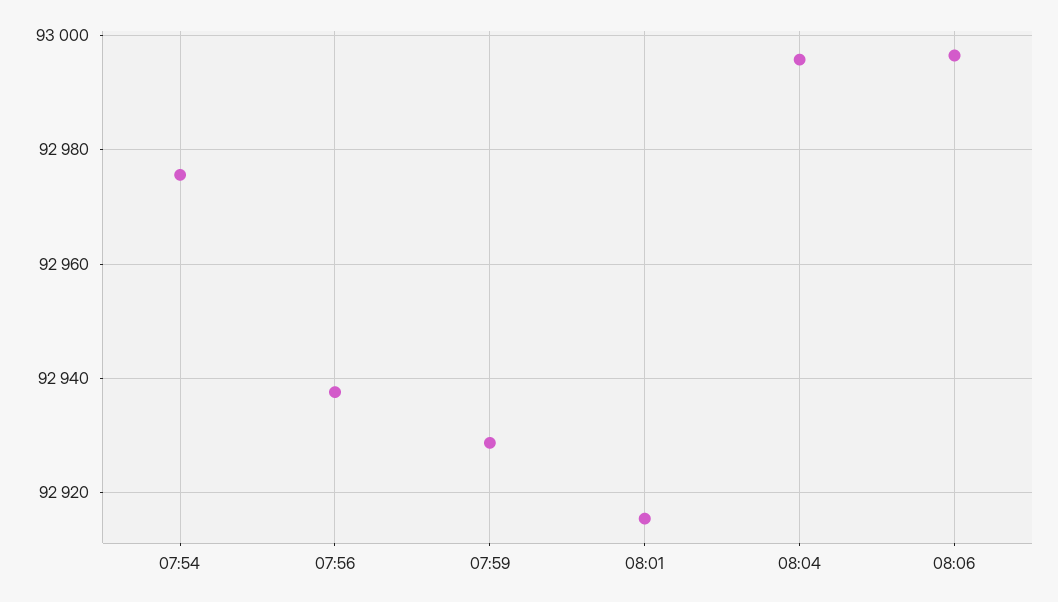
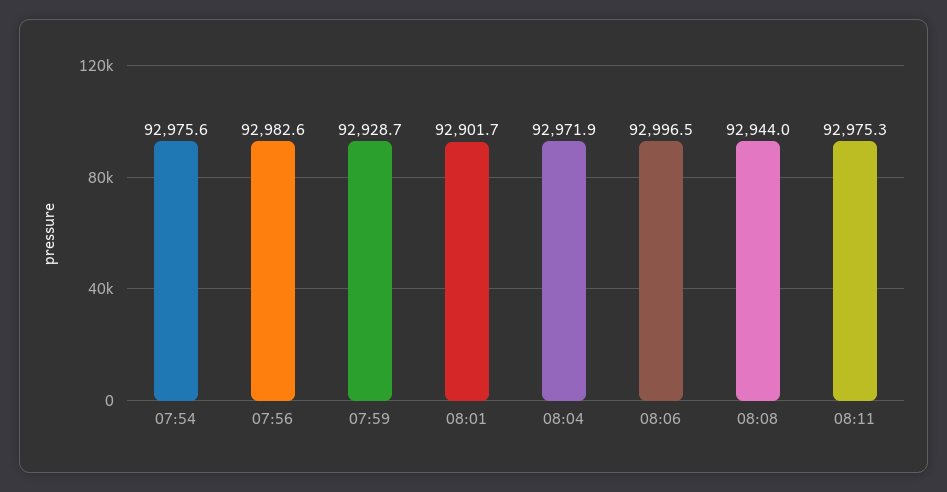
07:56: 92938 -> 92982.6
08:01: 92916 -> 92901.7
08:04: 92996 -> 92971.9
08:08: none -> 92944
08:11: none -> 92975.3

